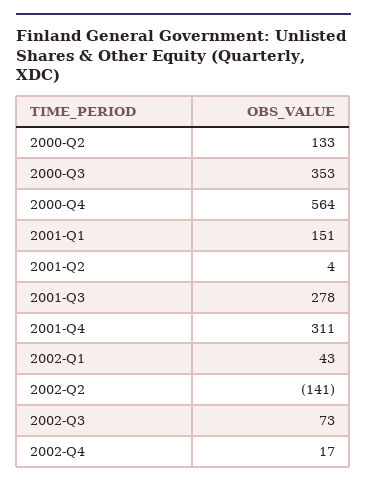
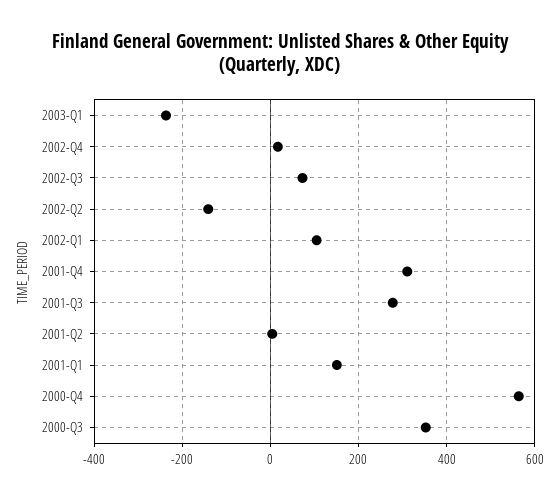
2000-Q2: 133 -> none
2002-Q1: 43 -> 100
2003-Q1: none -> -240

